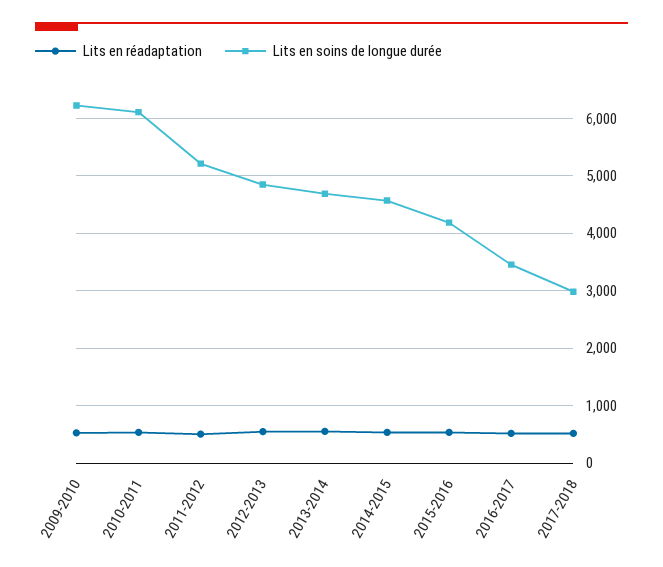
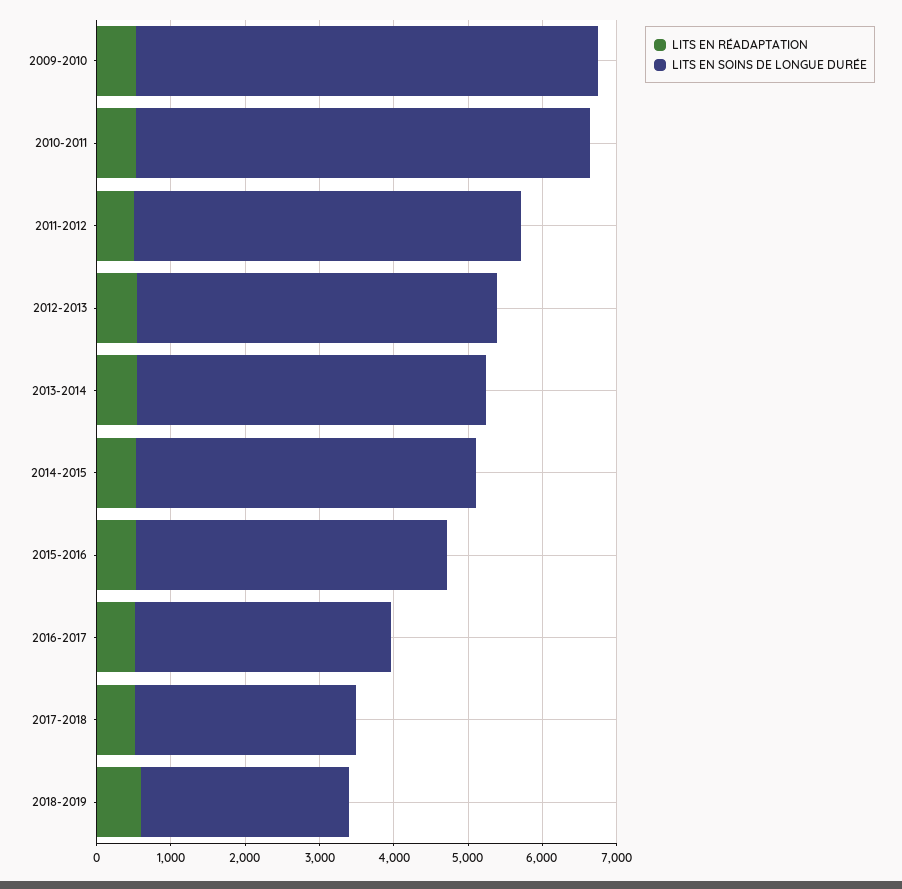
Lits en réadaptation, 2018-2019: none -> 600
Lits en soins de longue durée, 2018-2019: none -> 2800

